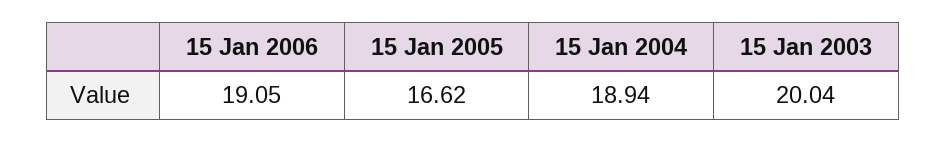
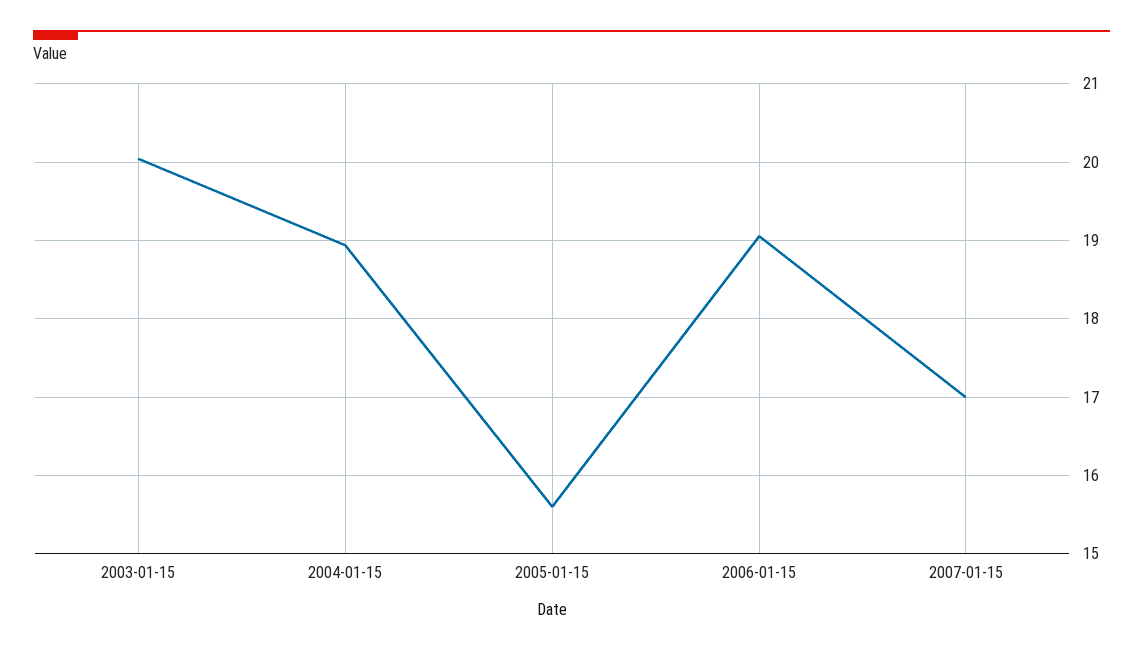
15 Jan 2005: 16.62 -> 15.6
2007-01-15: none -> 17

